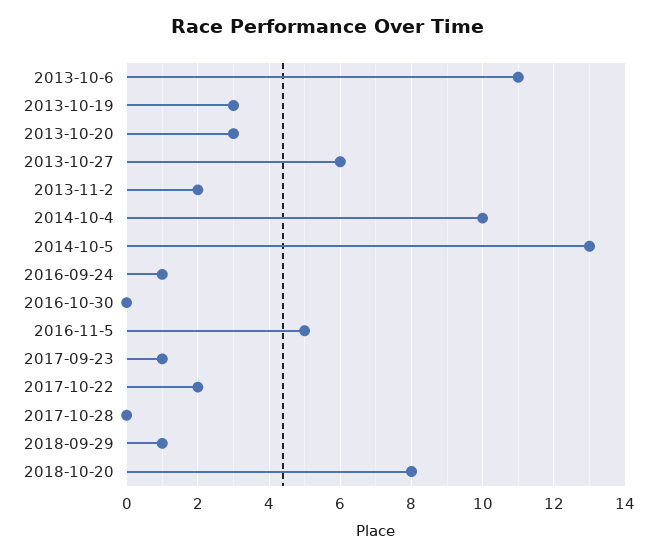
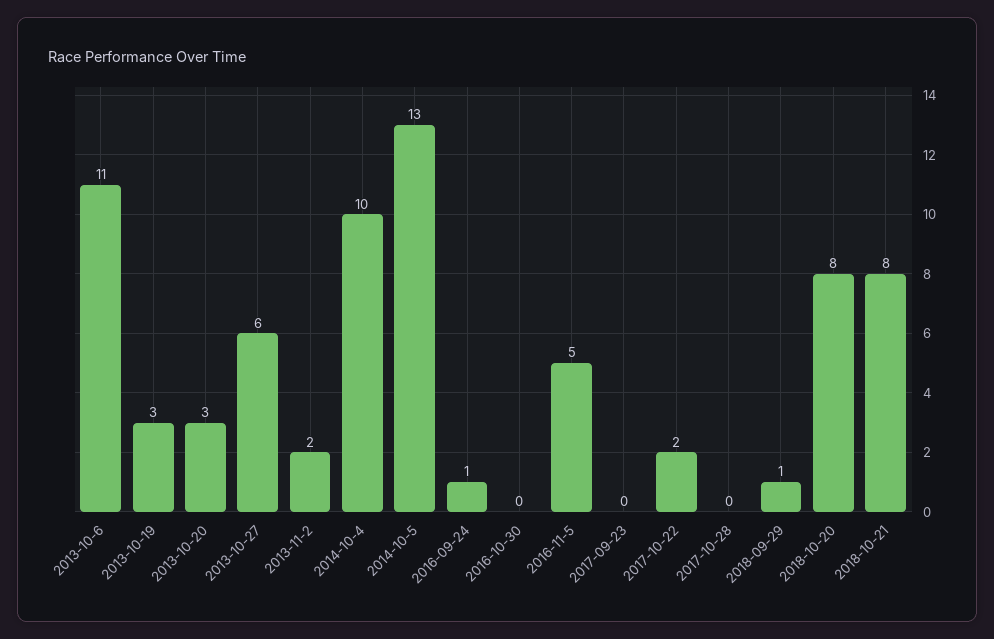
2017-09-23: 1 -> 0
2018-10-21: none -> 8

